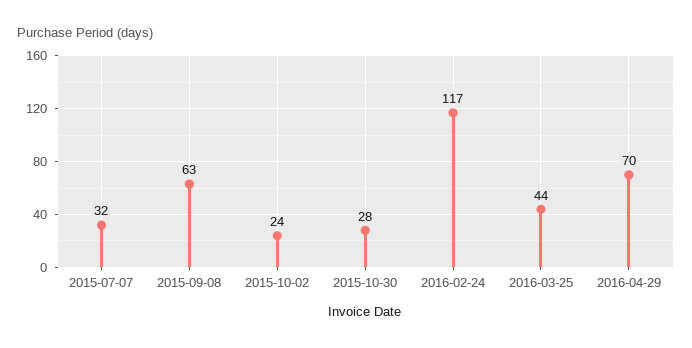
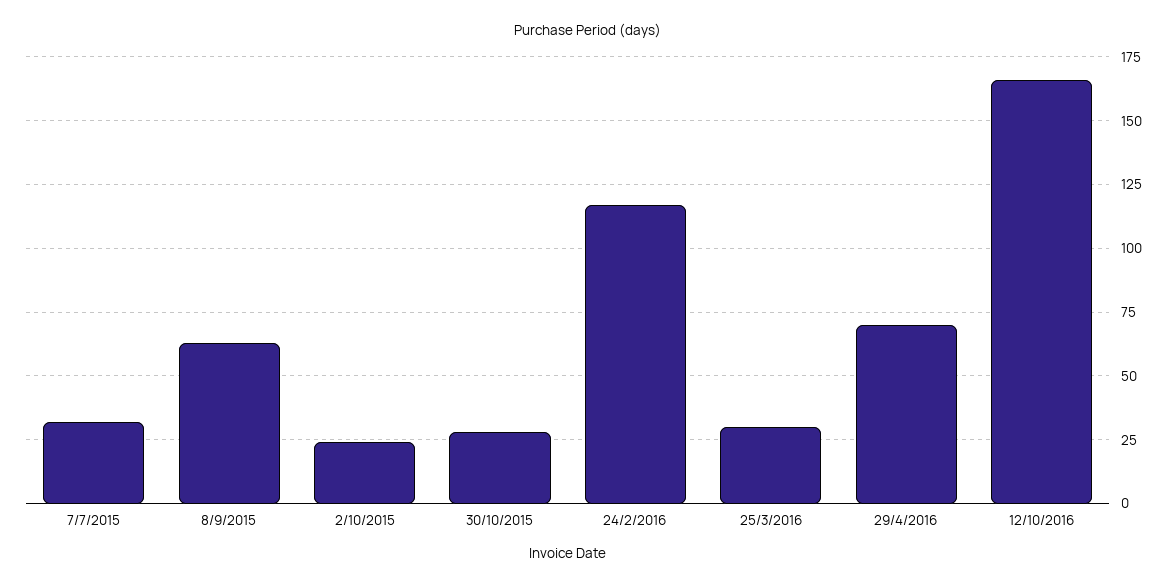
2016-03-25: 44 -> 30
12/10/2016: none -> 165

